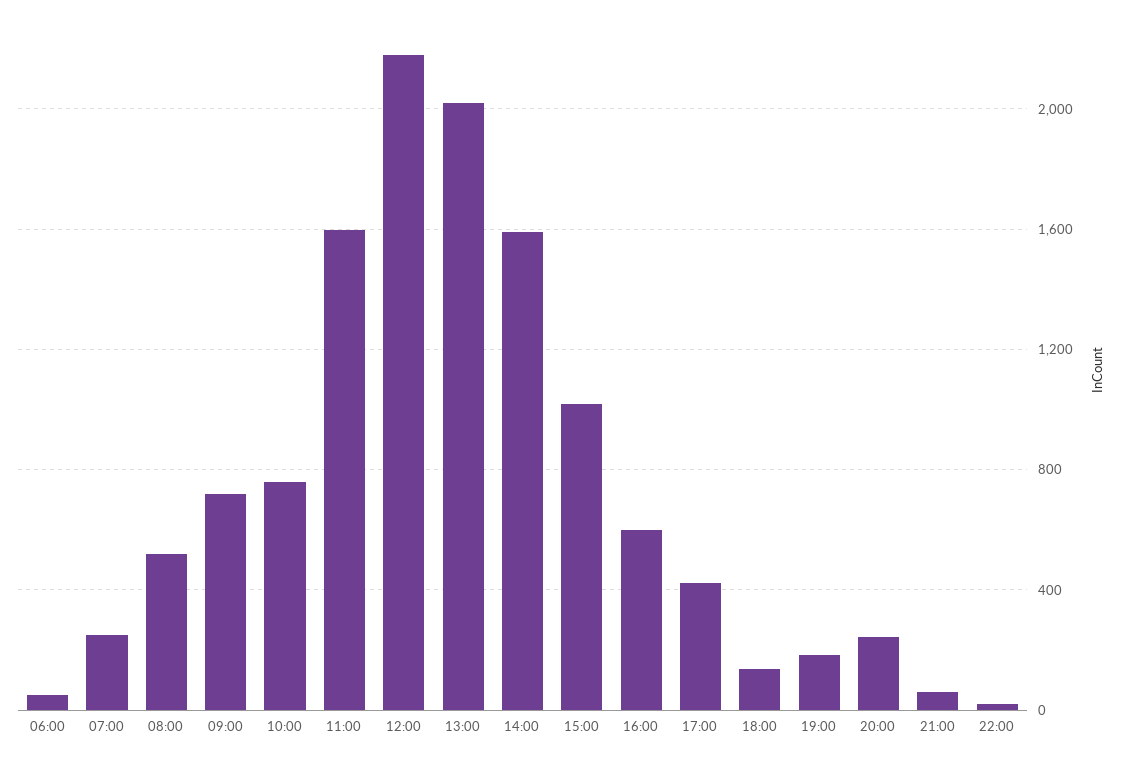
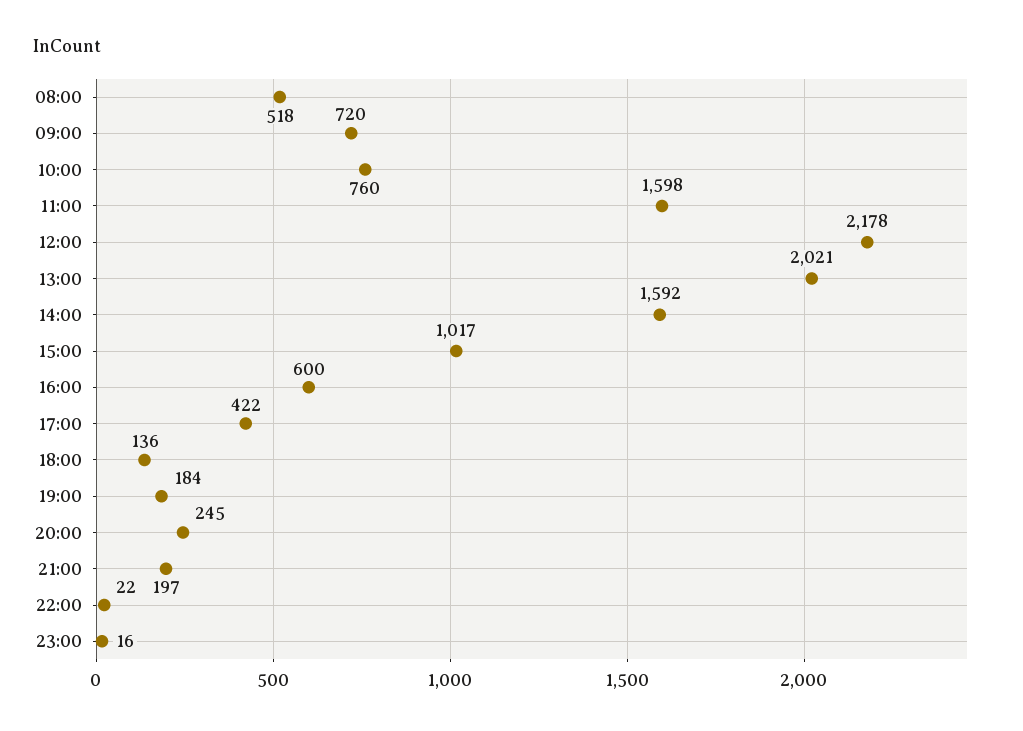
06:00: 50 -> none
07:00: 250 -> none
21:00: 50 -> 197
23:00: none -> 16

